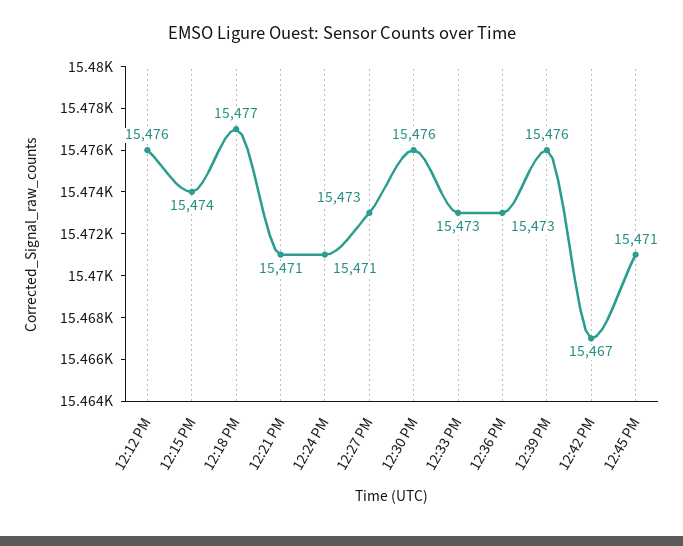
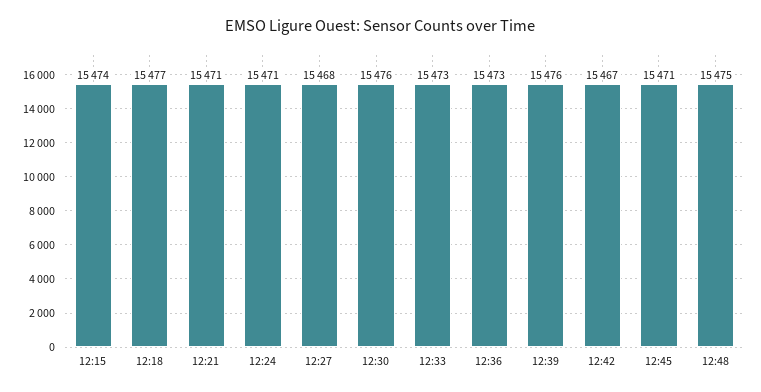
12:12 PM: 15476 -> none
12:27 PM: 15473 -> 15468
12:48: none -> 15475

